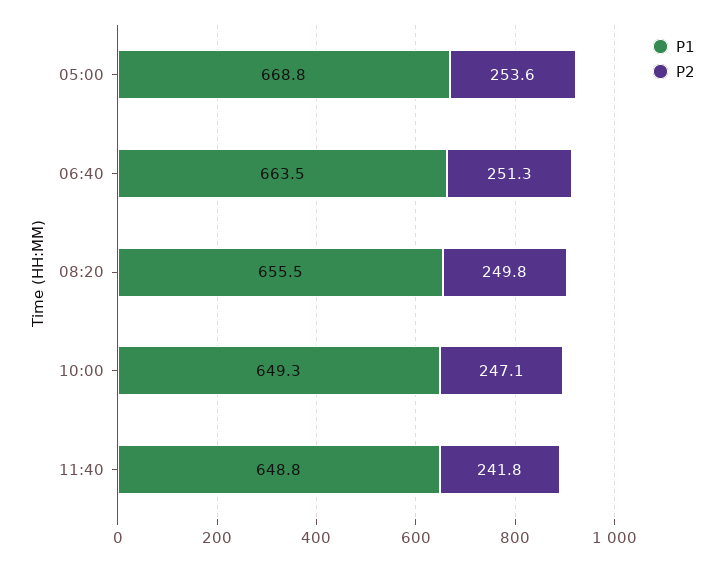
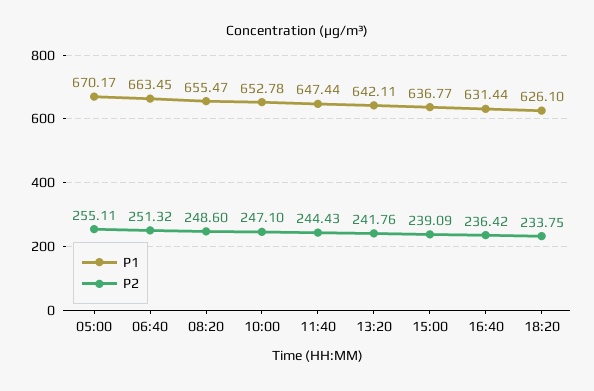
P1, 05:00: 668.8 -> 670.17
P2, 05:00: 253.6 -> 255.11
P2, 08:20: 249.8 -> 248.6
P1, 10:00: 649.3 -> 652.78
P1, 11:40: 648.8 -> 647.44
P2, 11:40: 241.8 -> 244.43
P1, 13:20: none -> 642.11
P2, 13:20: none -> 241.76
P1, 15:00: none -> 636.77
P2, 15:00: none -> 239.09
P1, 16:40: none -> 631.44
P2, 16:40: none -> 236.42
P1, 18:20: none -> 626.1
P2, 18:20: none -> 233.75

